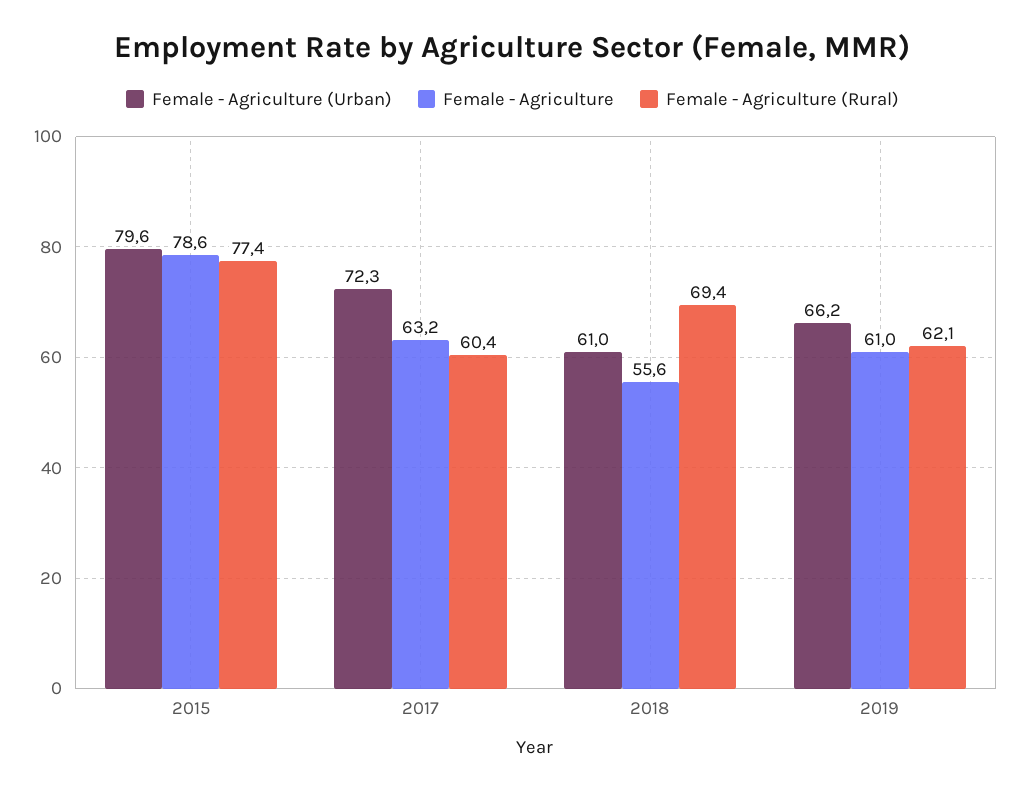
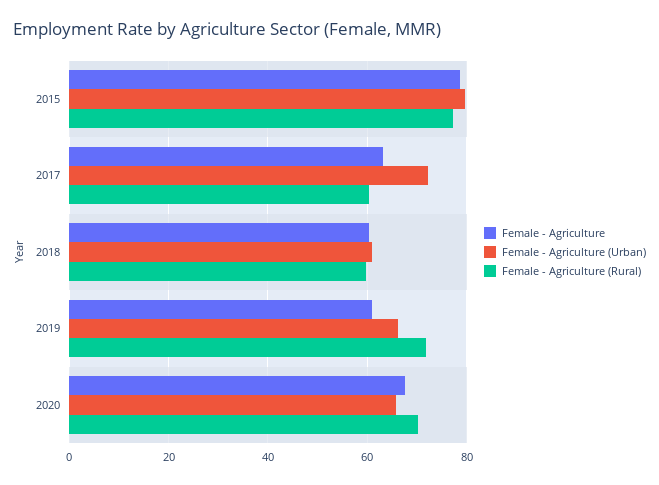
Female - Agriculture, 2018: 55.6 -> 60
Female - Agriculture (Rural), 2018: 69.4 -> 60
Female - Agriculture (Rural), 2019: 62.1 -> 72
Female - Agriculture, 2020: none -> 68
Female - Agriculture (Urban), 2020: none -> 66
Female - Agriculture (Rural), 2020: none -> 70

